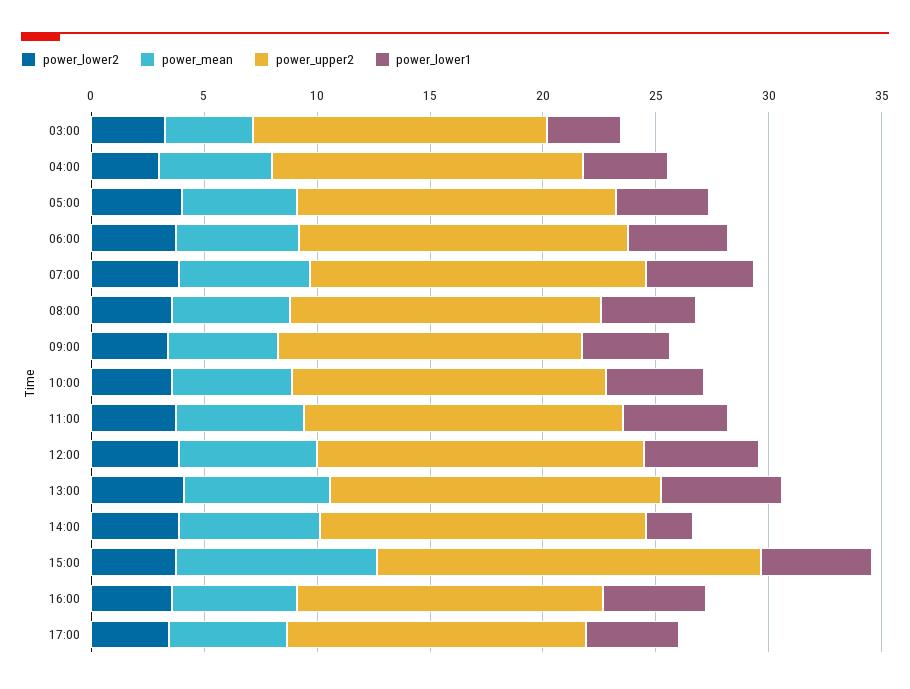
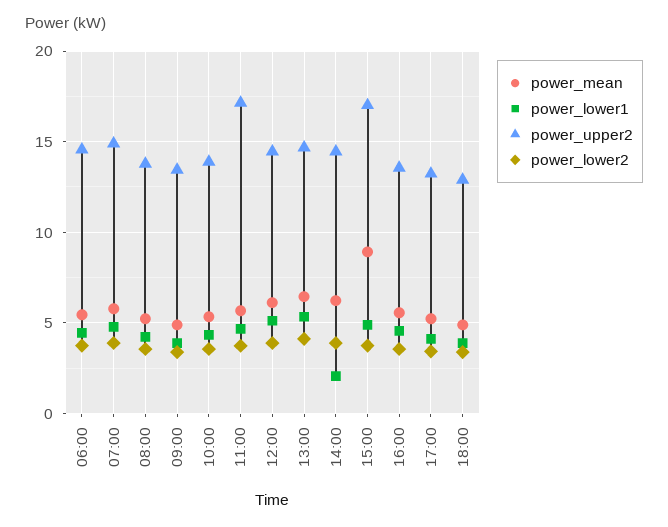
power_lower2, 03:00: 3 -> none
power_mean, 03:00: 4 -> none
power_upper2, 03:00: 13 -> none
power_lower1, 03:00: 3 -> none
power_lower2, 04:00: 3 -> none
power_mean, 04:00: 5 -> none
power_upper2, 04:00: 14 -> none
power_lower1, 04:00: 4 -> none
power_lower2, 05:00: 4 -> none
power_mean, 05:00: 5 -> none
power_upper2, 05:00: 14 -> none
power_lower1, 05:00: 4 -> none
power_upper2, 11:00: 14 -> 17
power_mean, 18:00: none -> 5
power_lower1, 18:00: none -> 4
power_upper2, 18:00: none -> 13
power_lower2, 18:00: none -> 3.5

